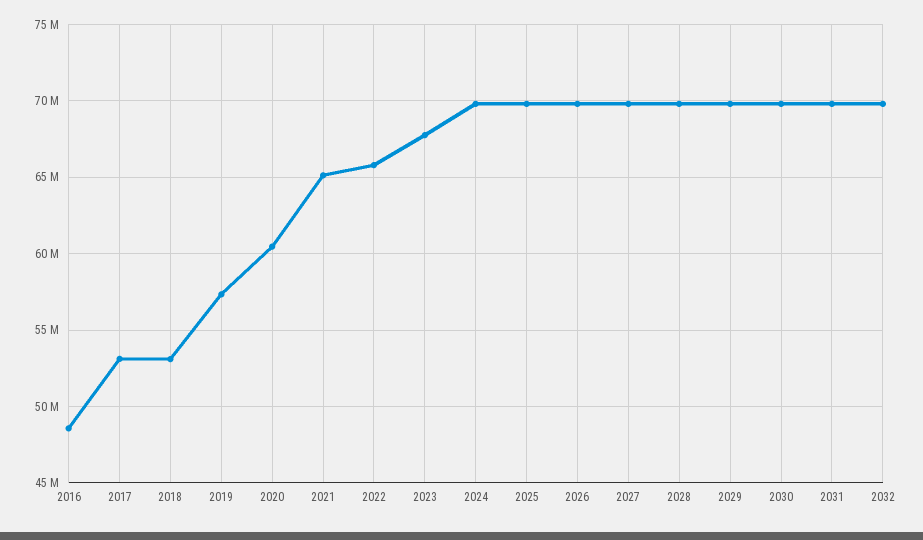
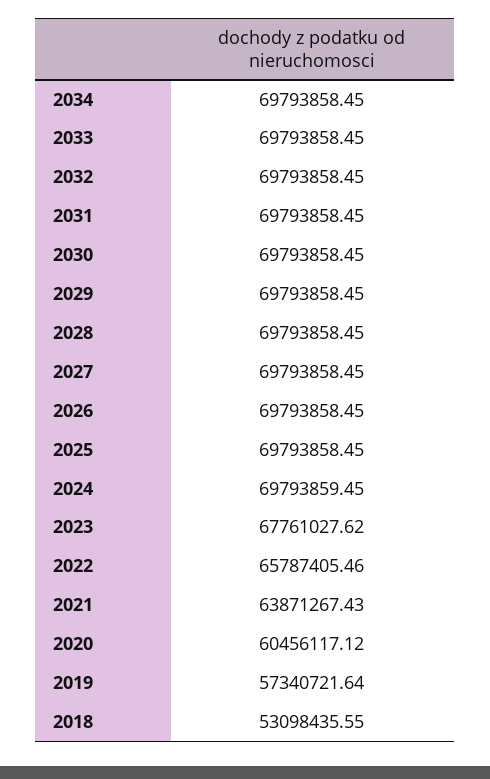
2016: 48500000 -> none
2017: 53000000 -> none
2021: 65000000 -> 63871267.43
2034: none -> 69793858.45
2033: none -> 69793858.45

